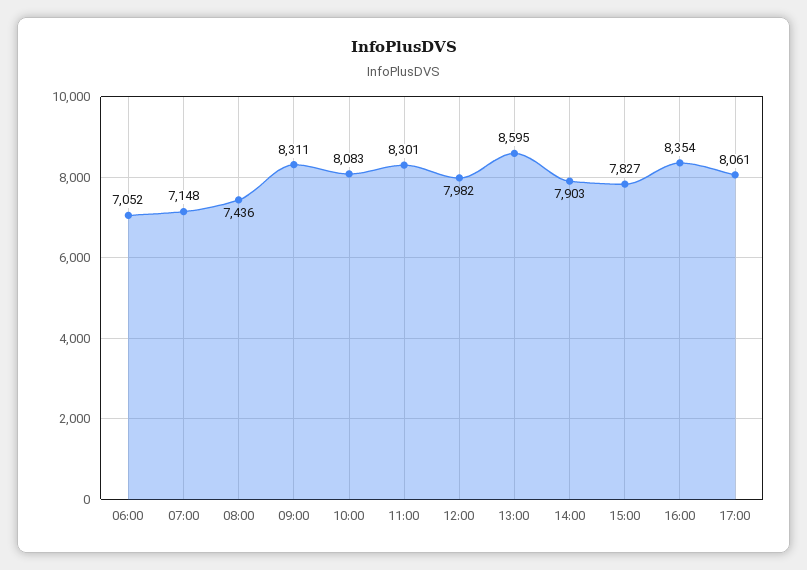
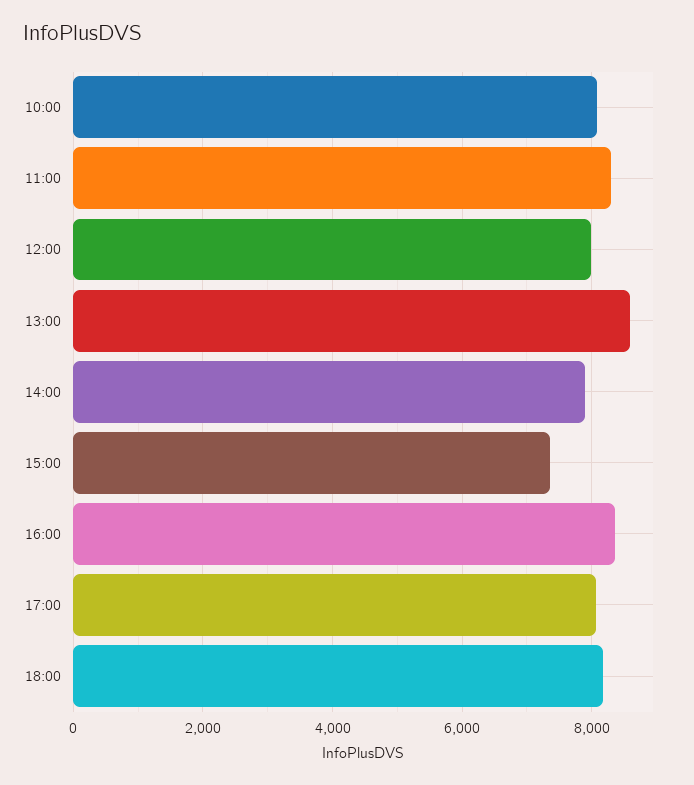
06:00: 7052 -> none
07:00: 7148 -> none
08:00: 7436 -> none
09:00: 8311 -> none
15:00: 7827 -> 7400
18:00: none -> 8200

